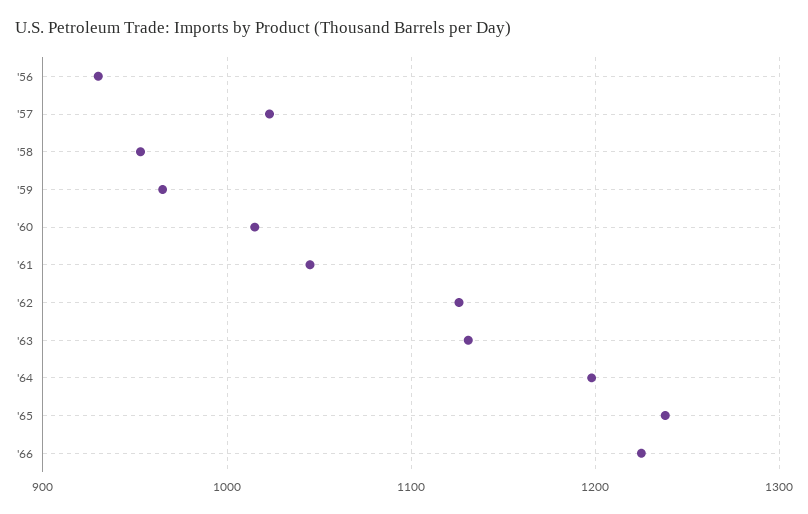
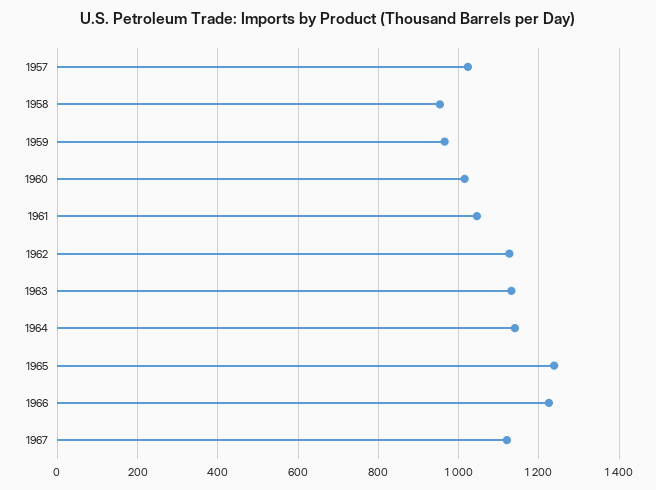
'56: 930 -> none
'64: 1200 -> 1140
1967: none -> 1120

